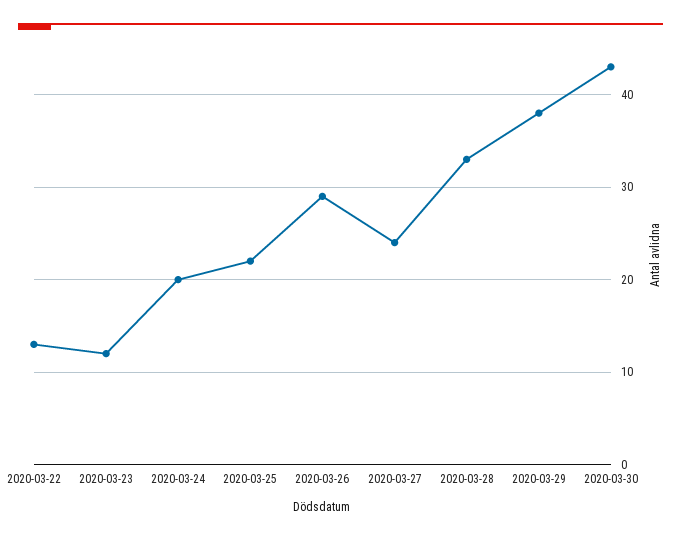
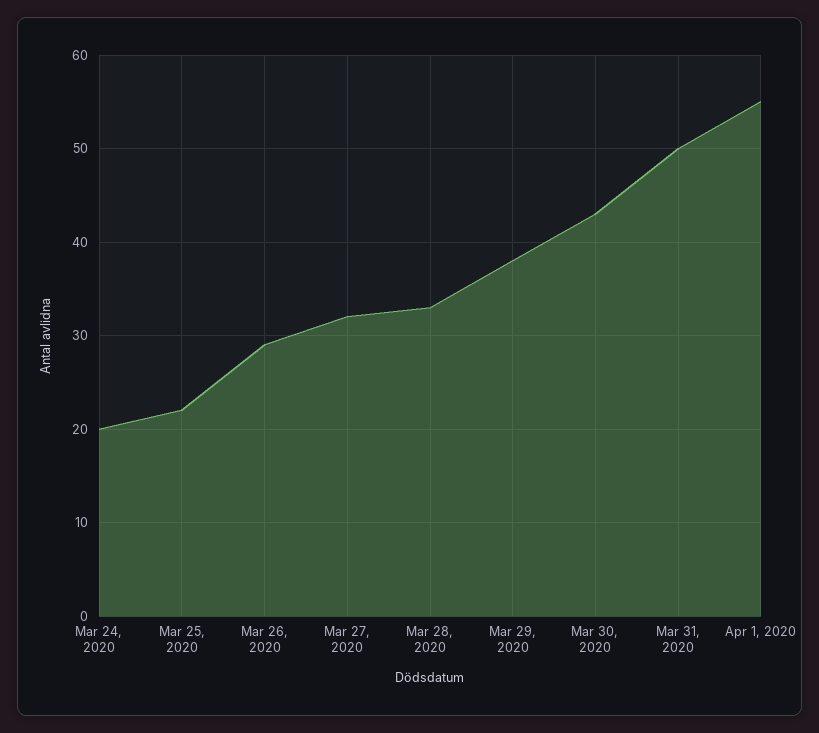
2020-03-22: 13 -> none
2020-03-23: 12 -> none
2020-03-27: 24 -> 32
Mar 31, 2020: none -> 50
Apr 1, 2020: none -> 55

